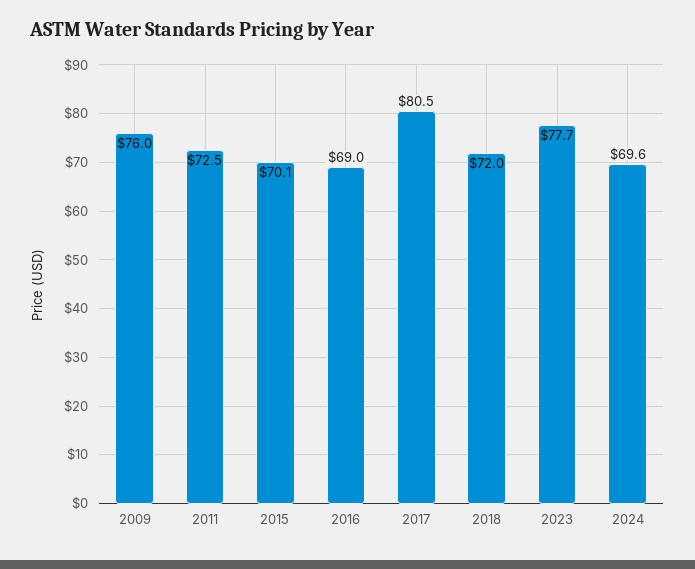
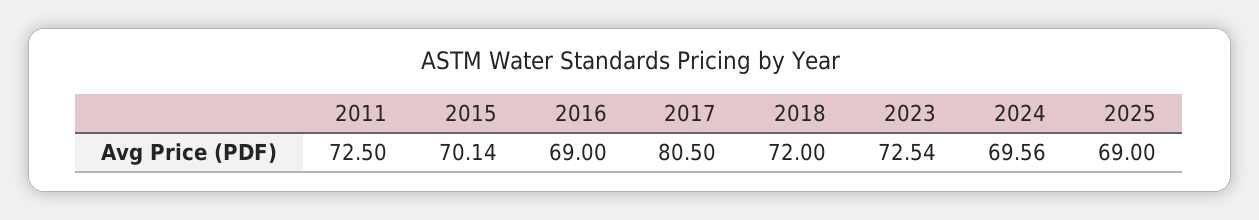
2009: 76 -> none
2023: 77.7 -> 72.54
2025: none -> 69

